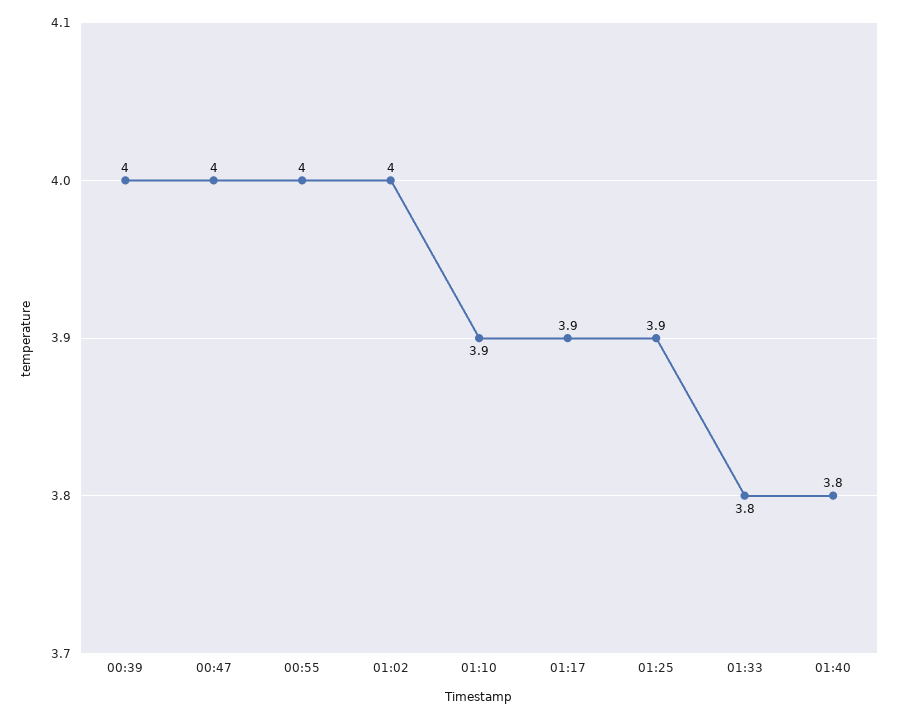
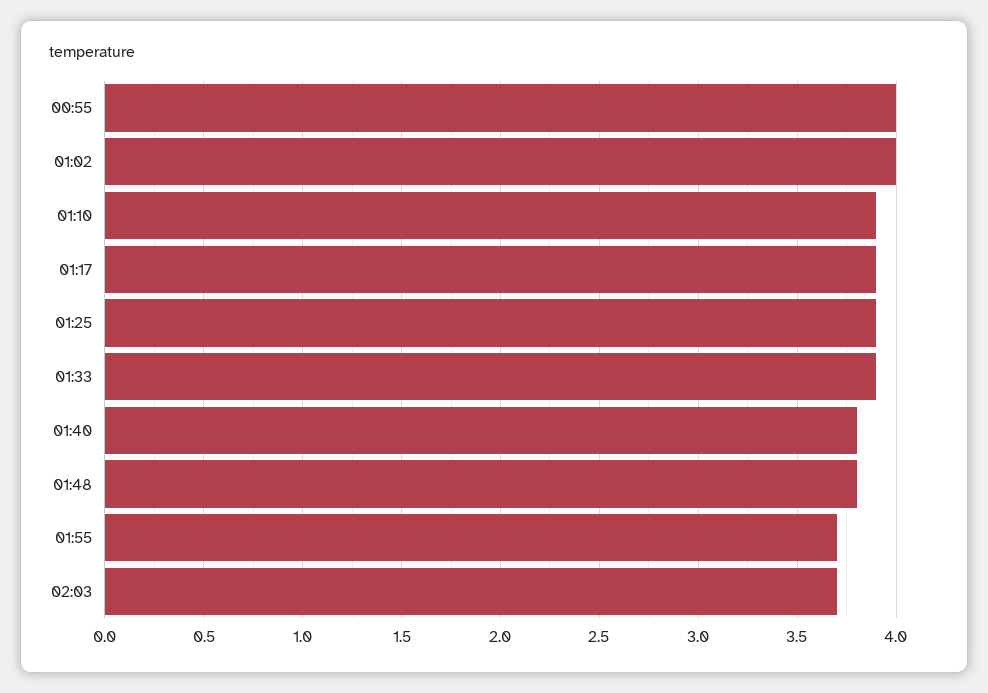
00:39: 4 -> none
00:47: 4 -> none
01:33: 3.8 -> 3.9
01:48: none -> 3.8
01:55: none -> 3.7
02:03: none -> 3.7

